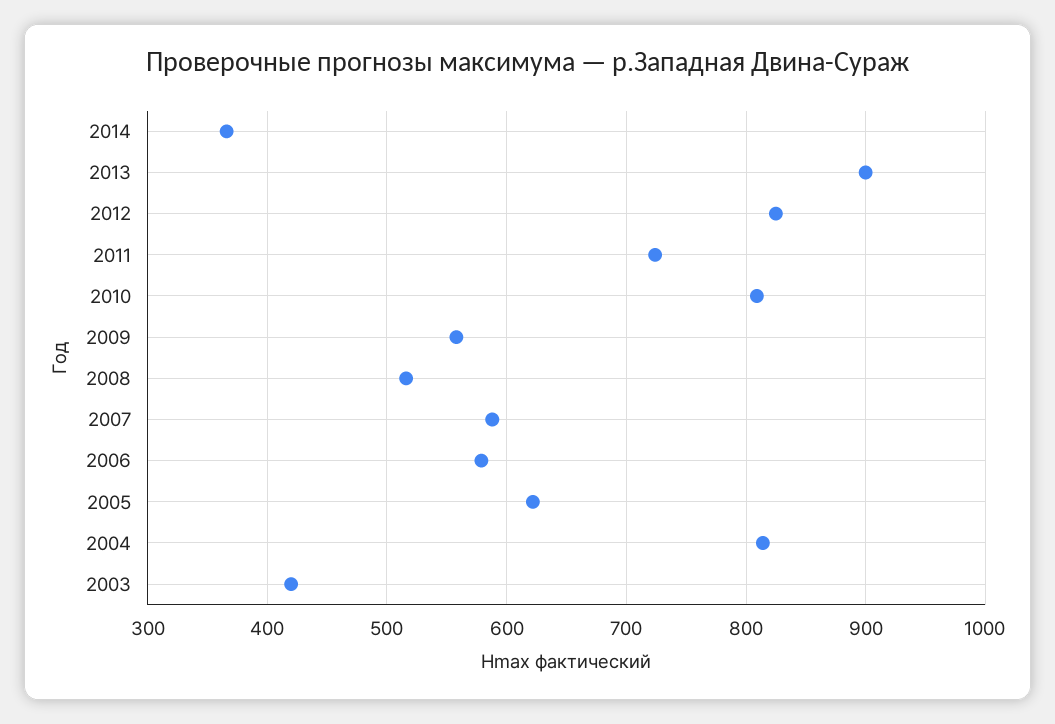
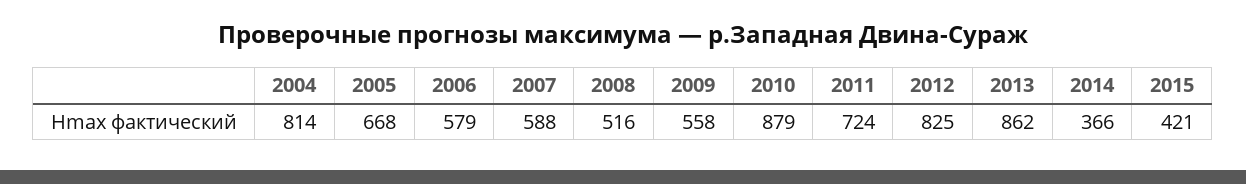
2013: 900 -> 862
2010: 810 -> 879
2005: 620 -> 668
2003: 420 -> none
2015: none -> 421

